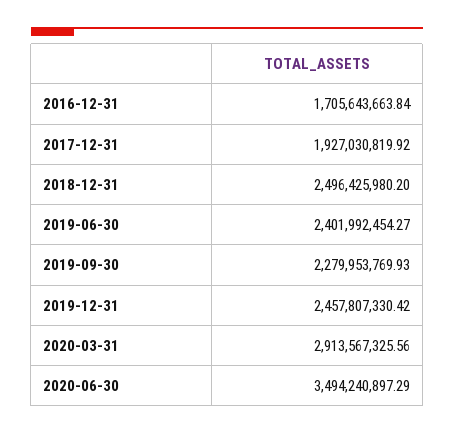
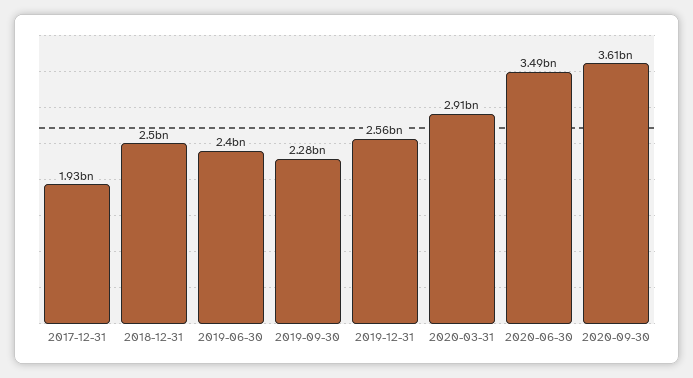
2016-12-31: 1705643663.84 -> none
2019-12-31: 2457807330.42 -> 2560000000
2020-09-30: none -> 3610000000

